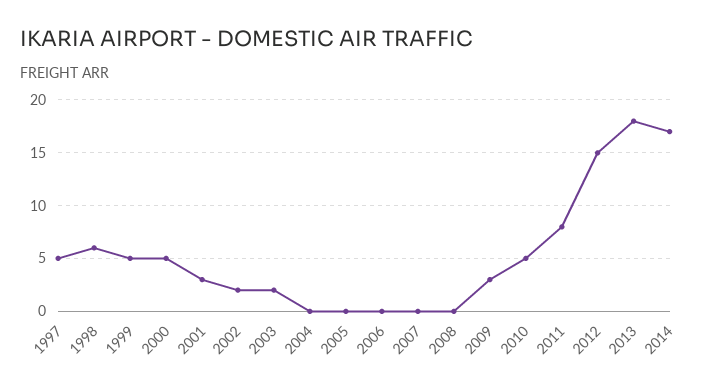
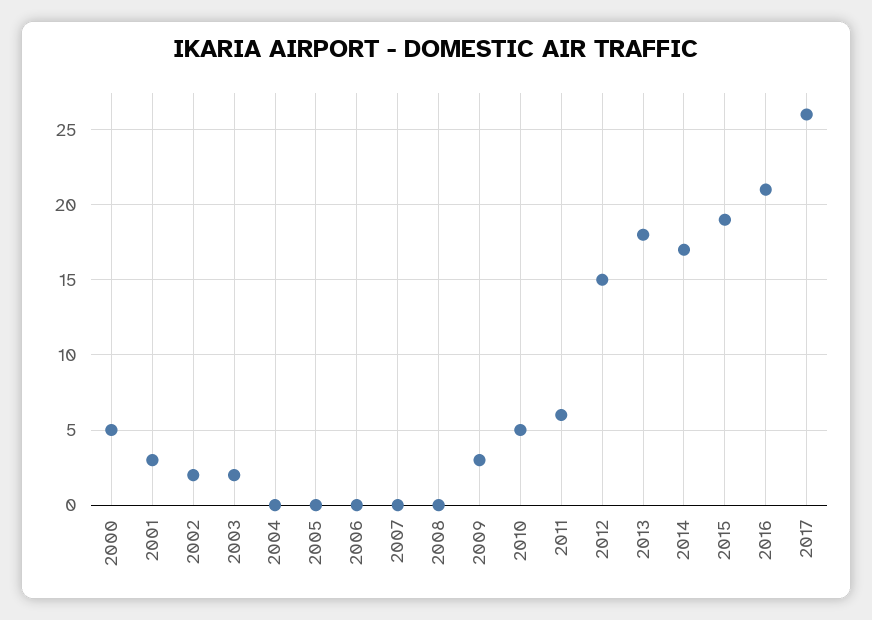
1997: 5 -> none
1998: 6 -> none
1999: 5 -> none
2011: 8 -> 6
2015: none -> 19
2016: none -> 21
2017: none -> 26

